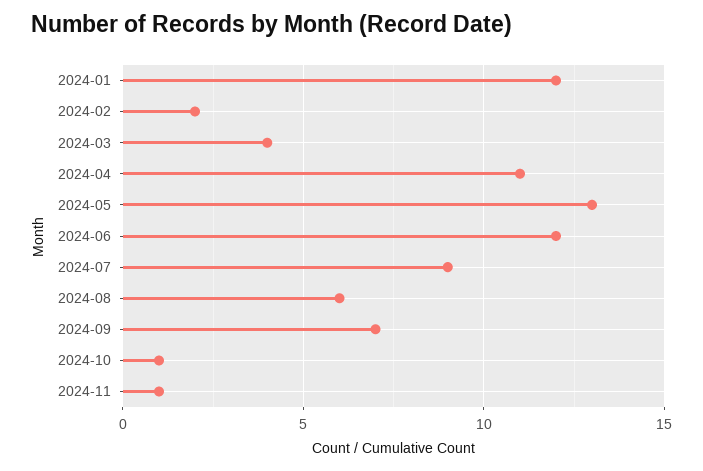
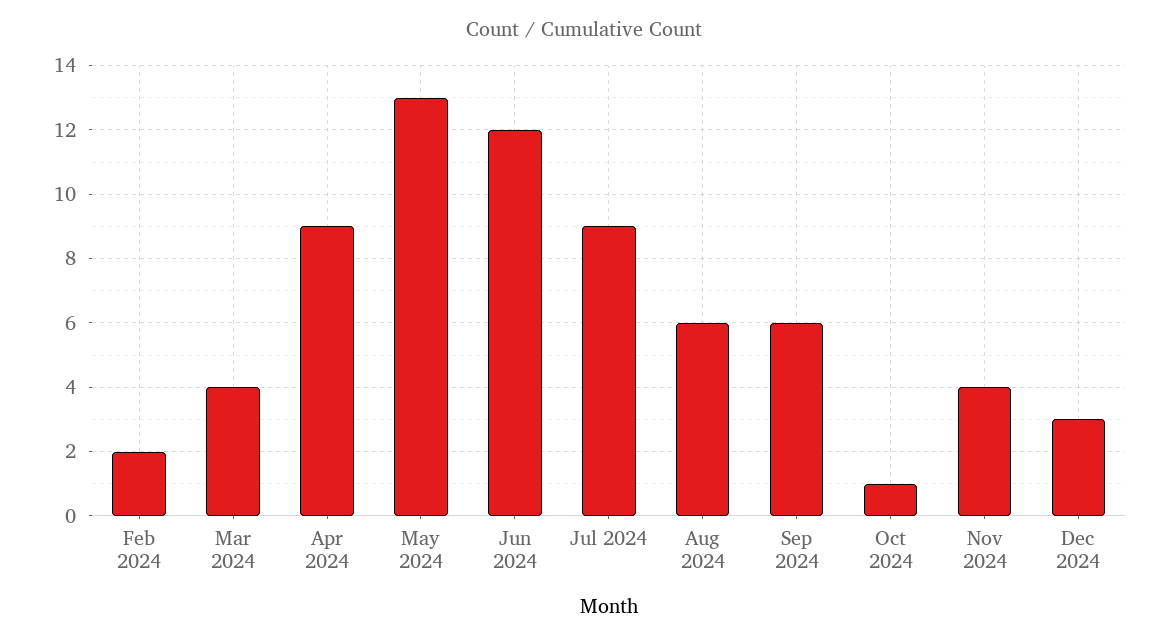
2024-01: 12 -> none
2024-04: 11 -> 9
2024-09: 7 -> 6
2024-11: 1 -> 4
Dec 2024: none -> 3

